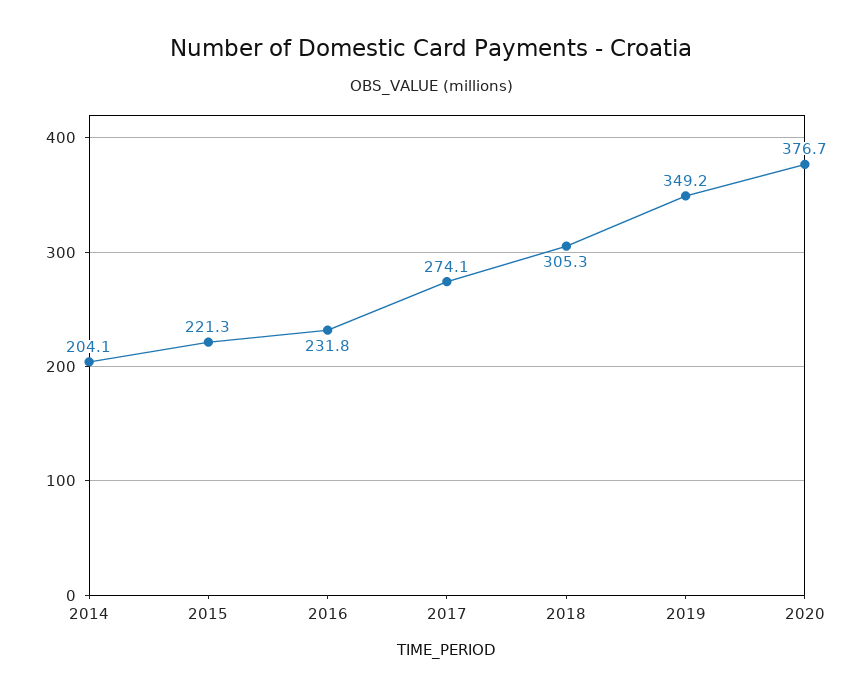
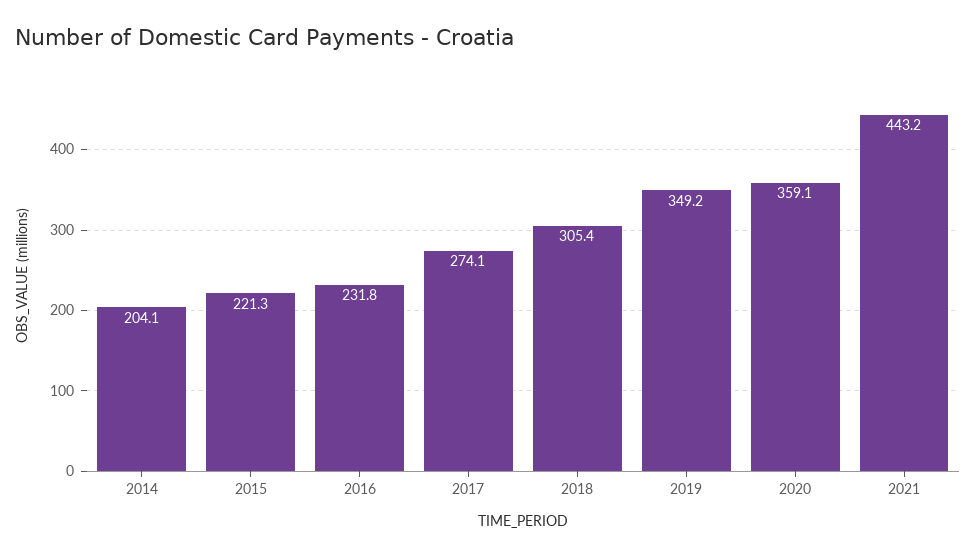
2018: 305.3 -> 305.4
2020: 376.7 -> 359.1
2021: none -> 443.2

